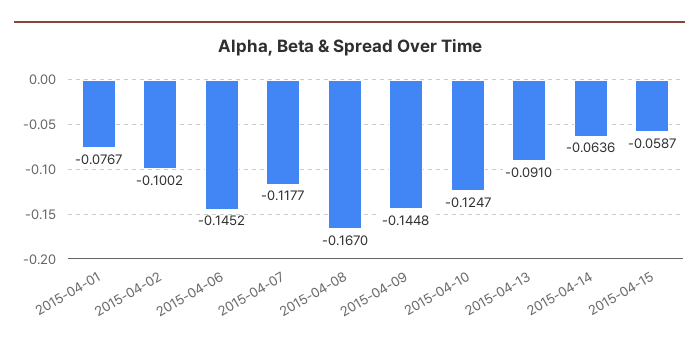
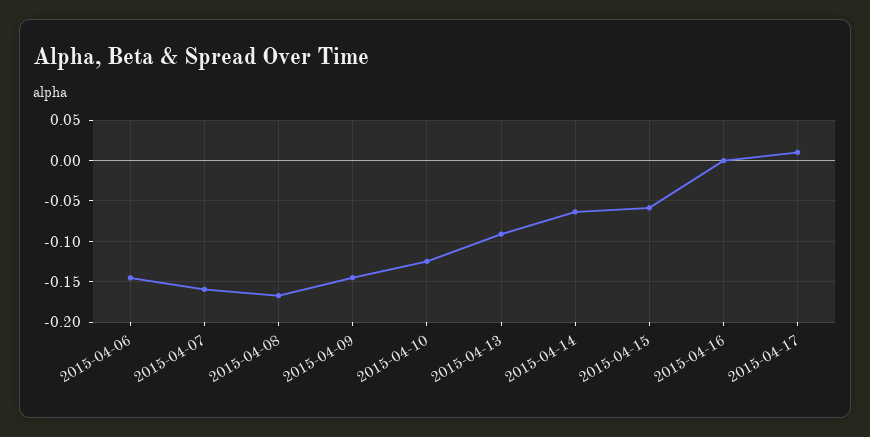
2015-04-01: -0.0767 -> none
2015-04-02: -0.1002 -> none
2015-04-07: -0.1177 -> -0.16
2015-04-16: none -> 0
2015-04-17: none -> 0.01

